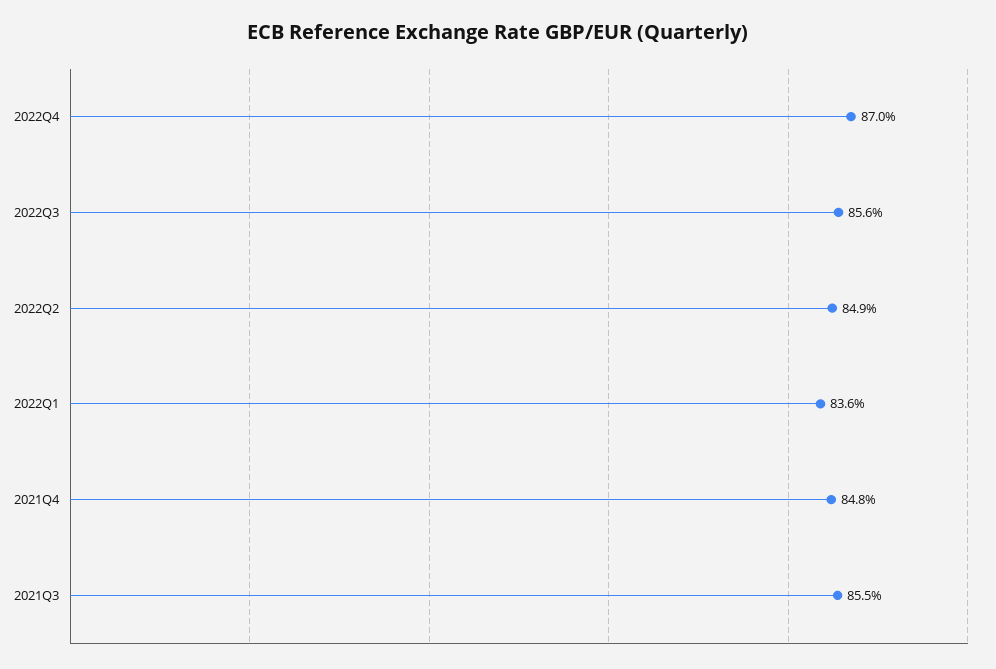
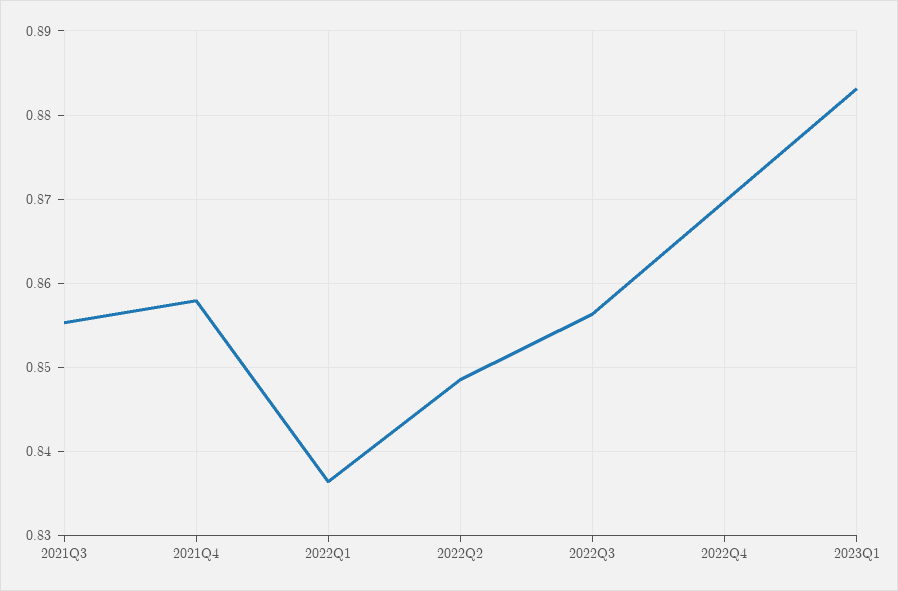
2021Q4: 0.848 -> 0.858
2023Q1: none -> 0.883

